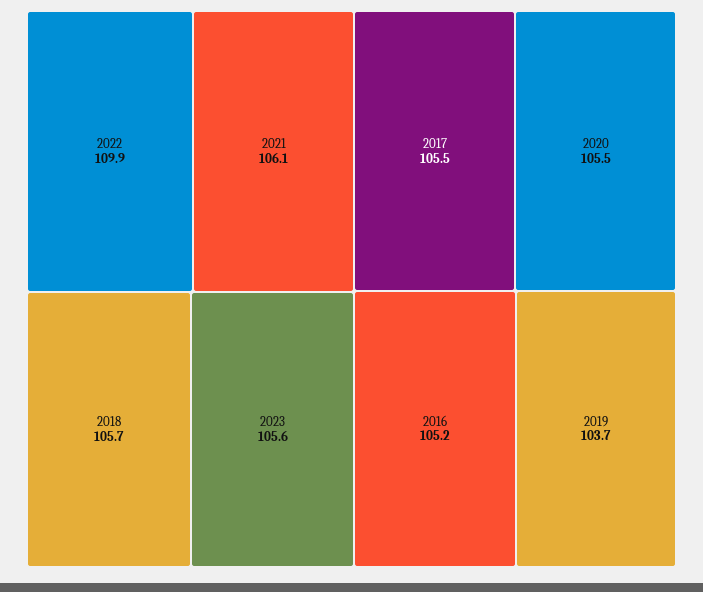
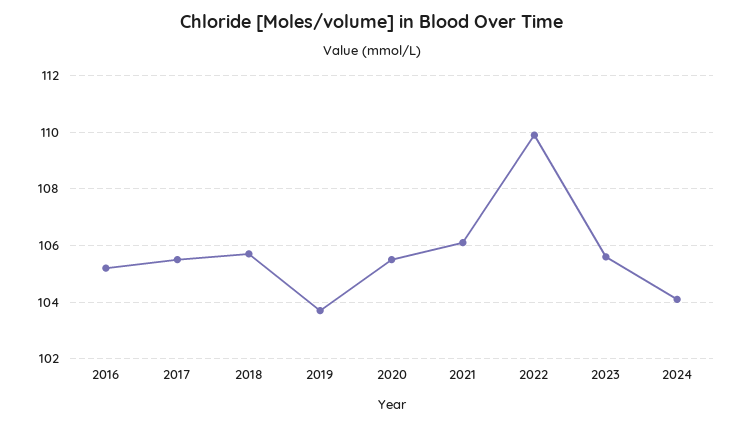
2024: none -> 104

